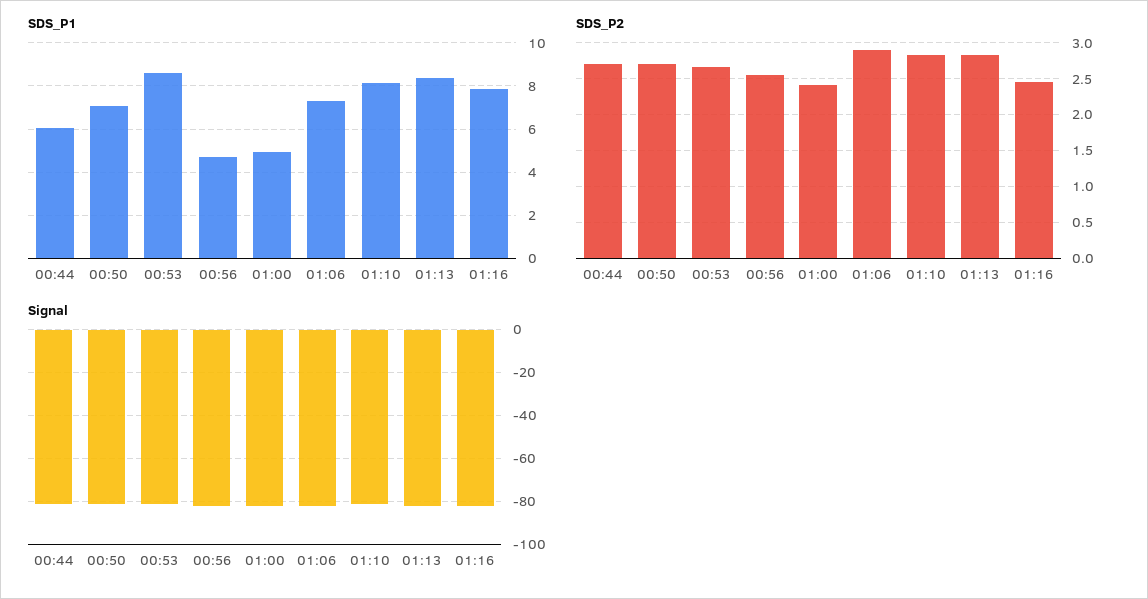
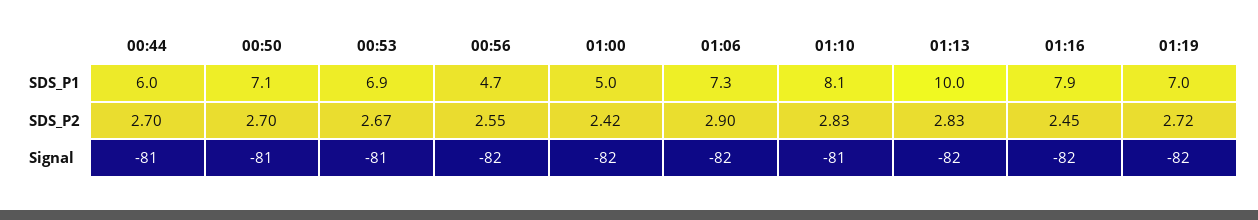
SDS_P1, 00:53: 8.5 -> 6.9
SDS_P1, 01:13: 8.5 -> 10
SDS_P1, 01:19: none -> 7
SDS_P2, 01:19: none -> 2.72
Signal, 01:19: none -> -82

